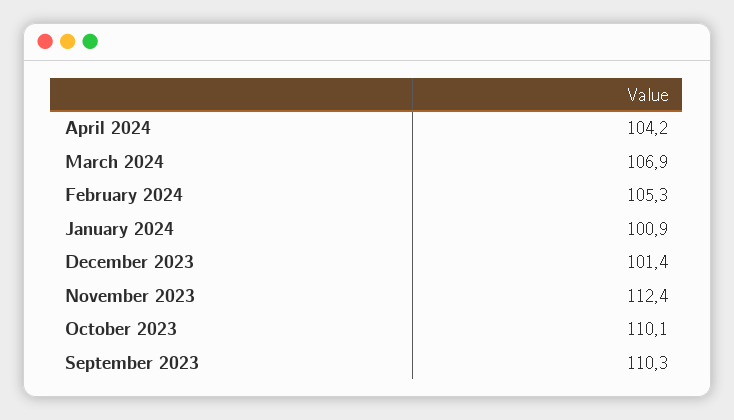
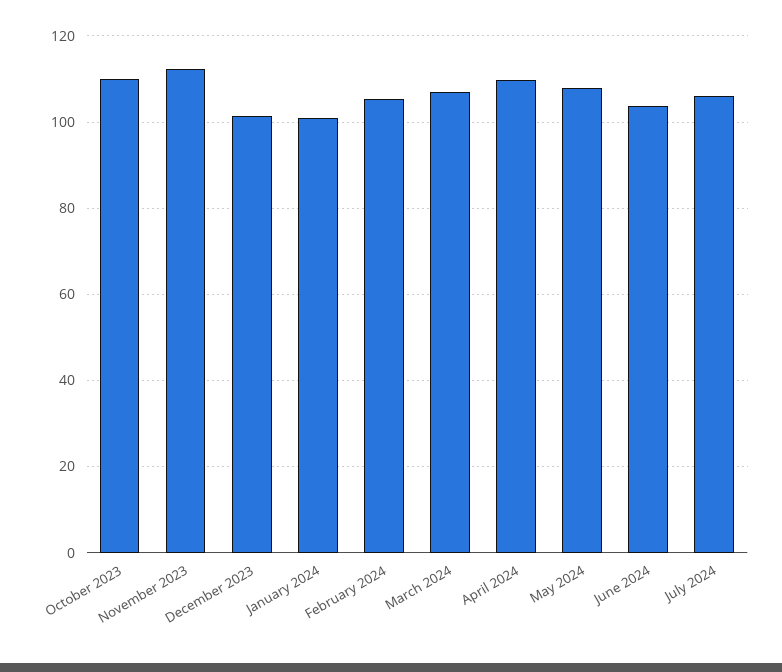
April 2024: 104.2 -> 110
September 2023: 110.3 -> none
May 2024: none -> 108
June 2024: none -> 104
July 2024: none -> 106

